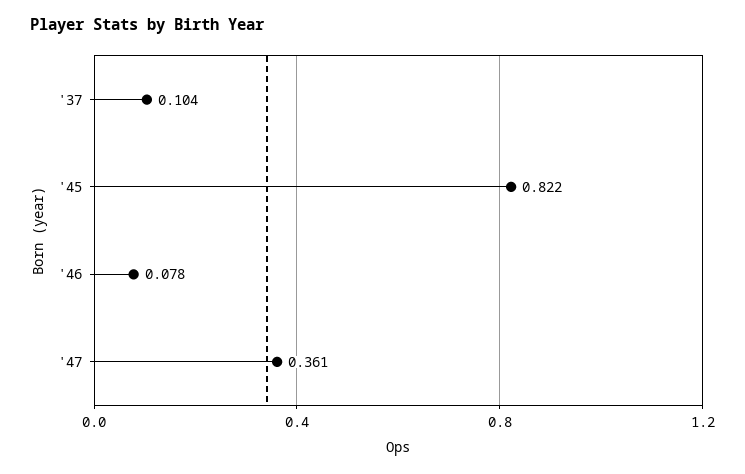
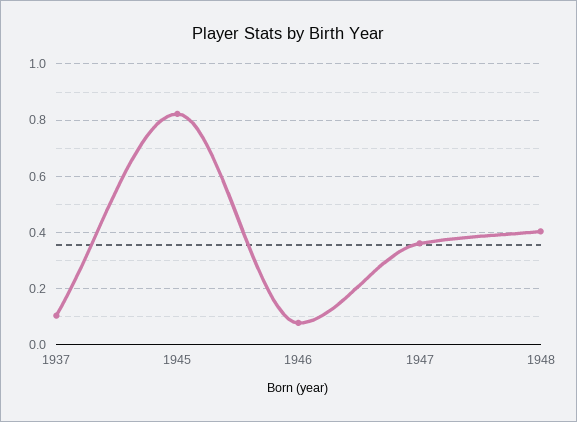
1948: none -> 0.4

